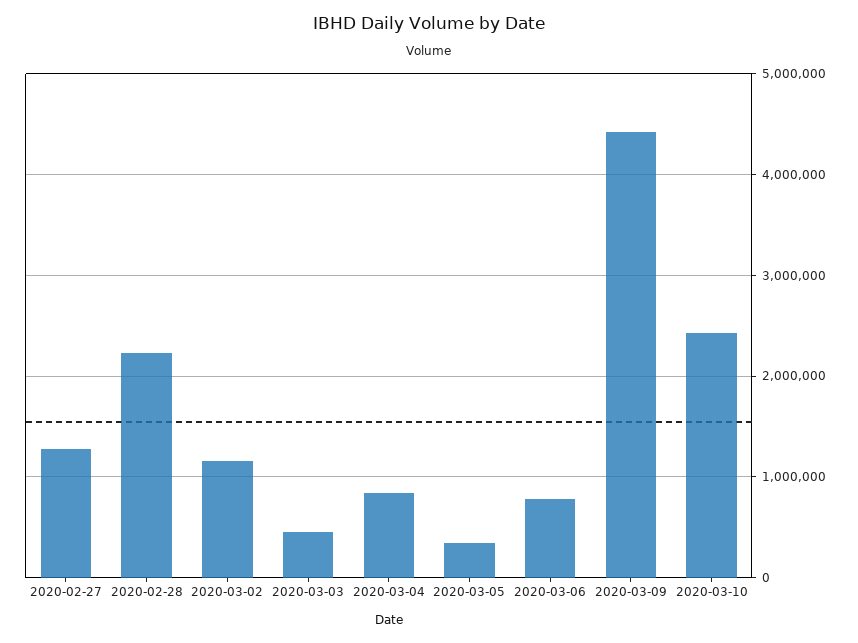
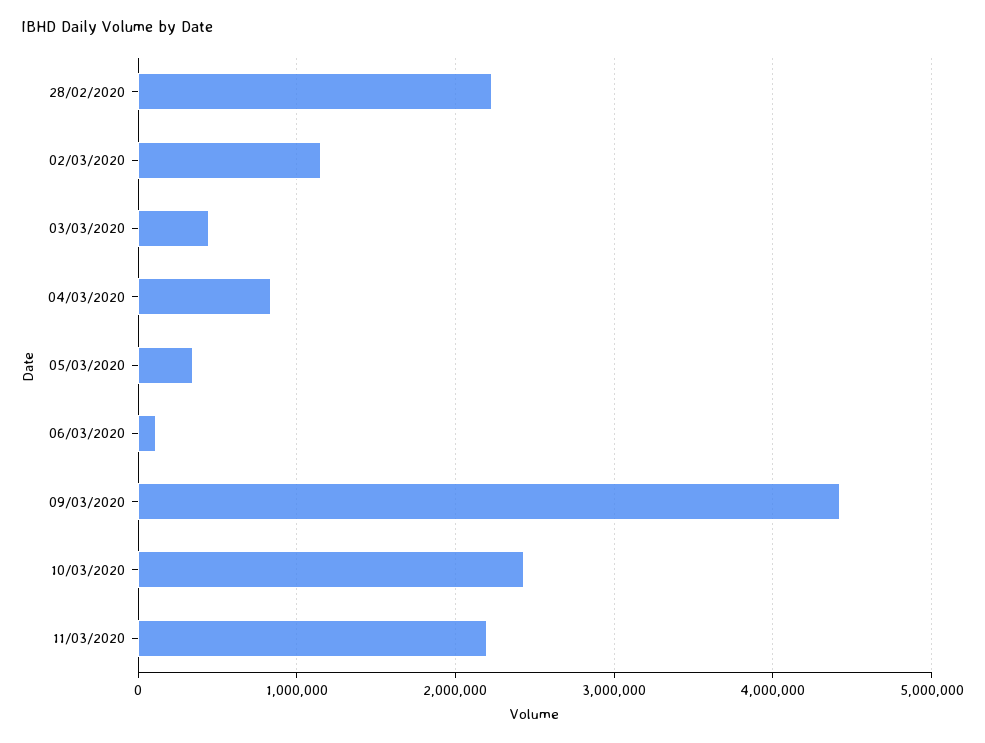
2020-02-27: 1300000 -> none
2020-03-06: 800000 -> 100000
11/03/2020: none -> 2200000

